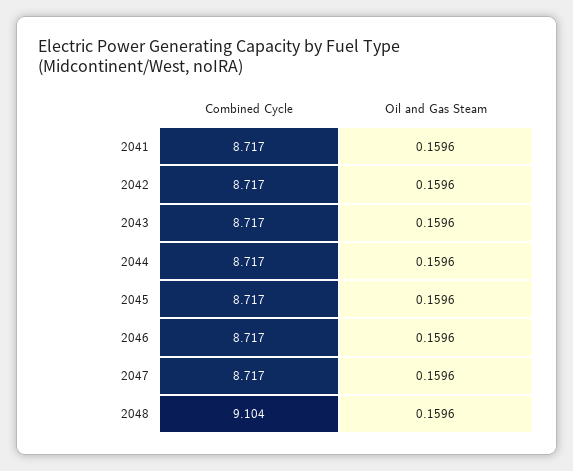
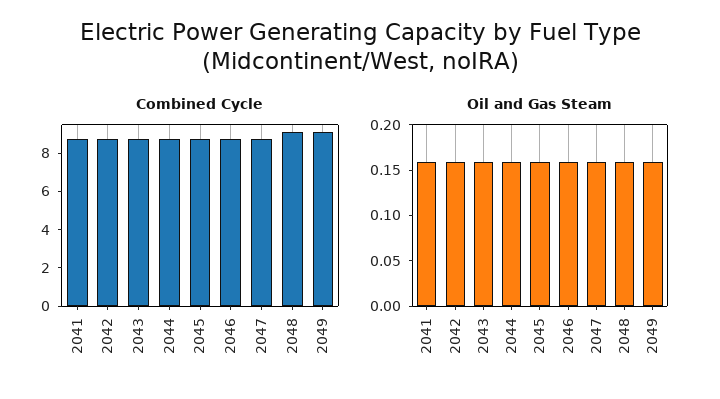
Combined Cycle, 2049: none -> 9
Oil and Gas Steam, 2049: none -> 0.16

